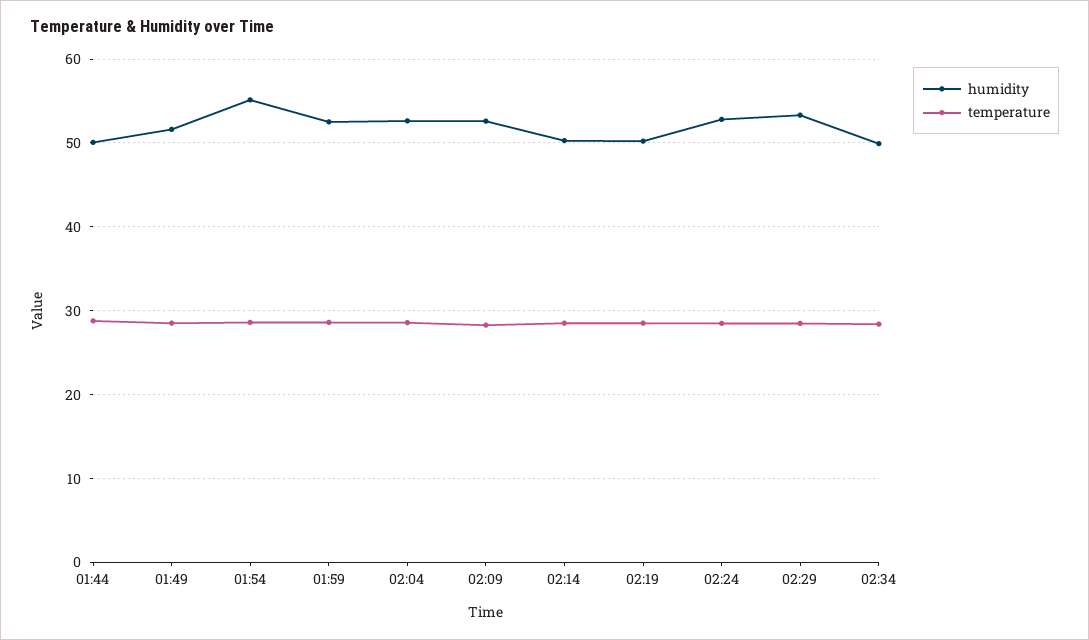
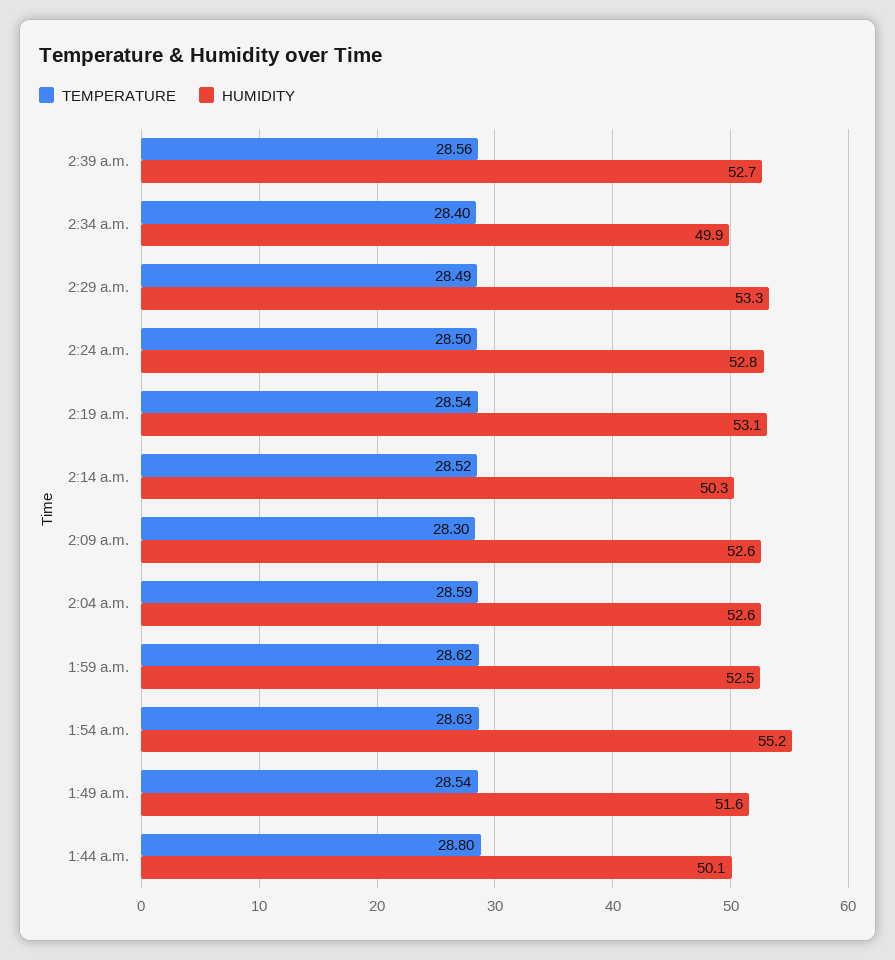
humidity, 02:19: 50 -> 53.1
temperature, 2:39 a.m.: none -> 28.56
humidity, 2:39 a.m.: none -> 52.7

